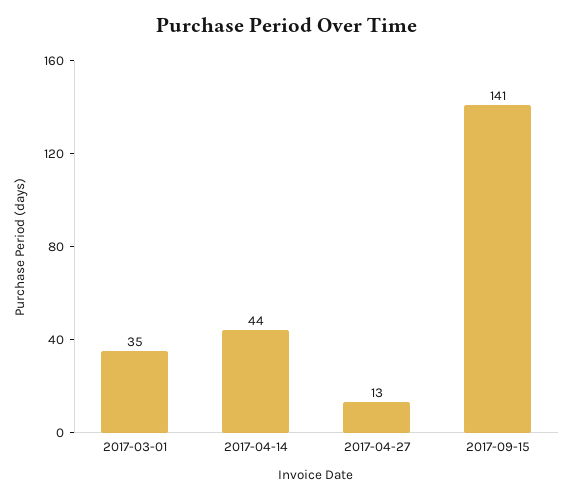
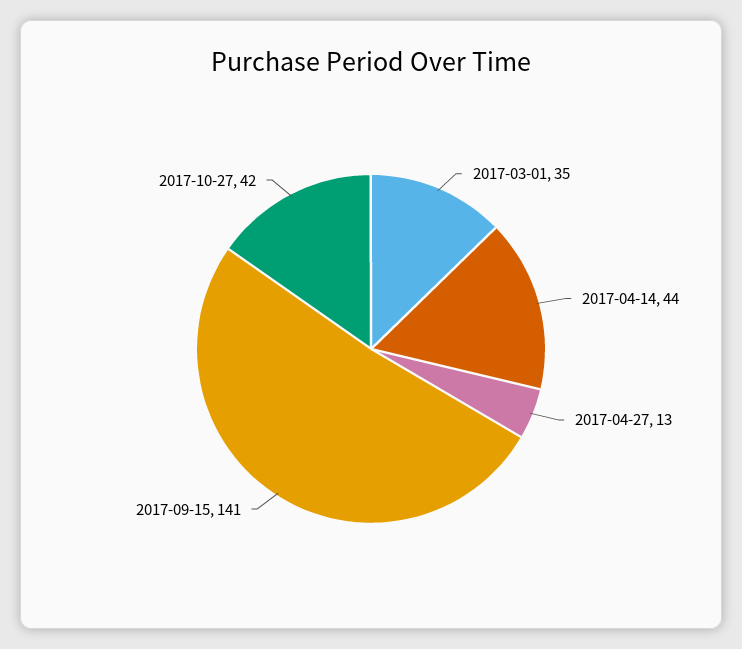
2017-10-27: none -> 42

